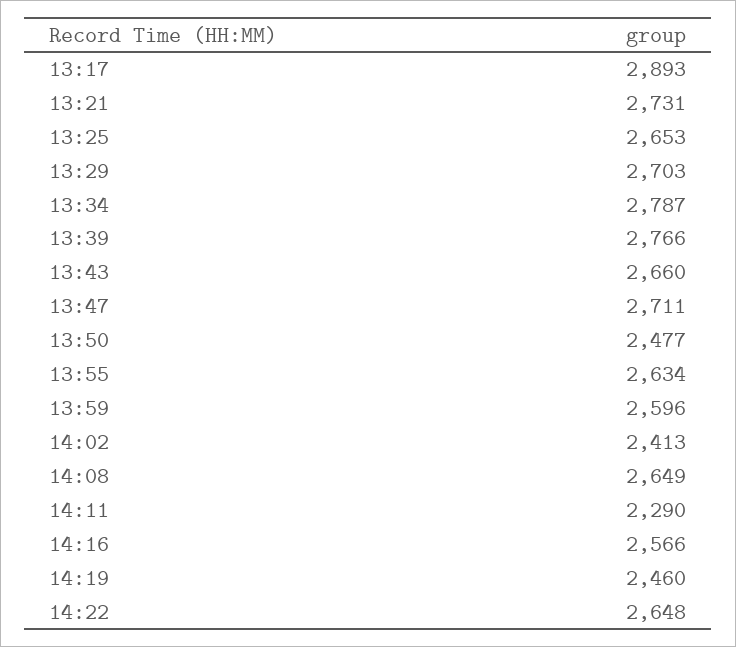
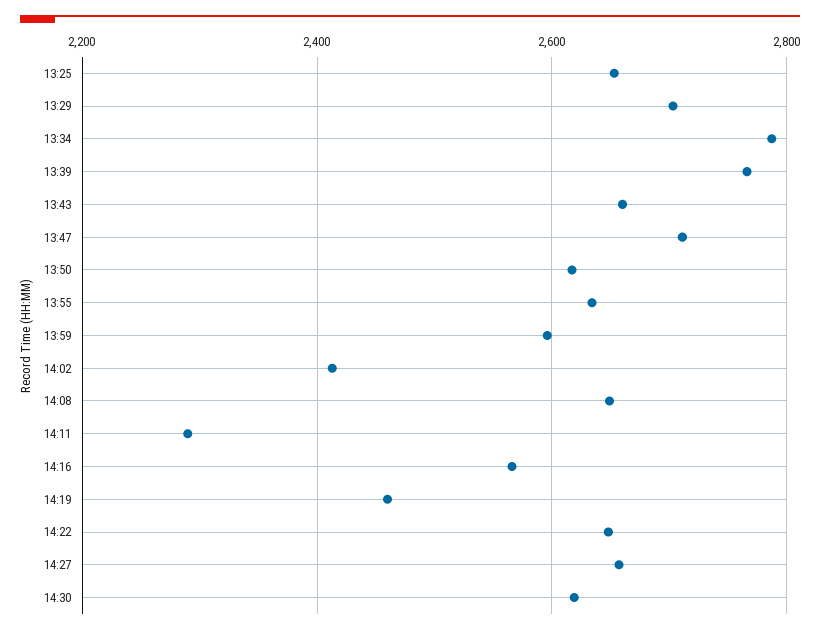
13:17: 2893 -> none
13:21: 2731 -> none
13:50: 2477 -> 2620
14:27: none -> 2660
14:30: none -> 2620

